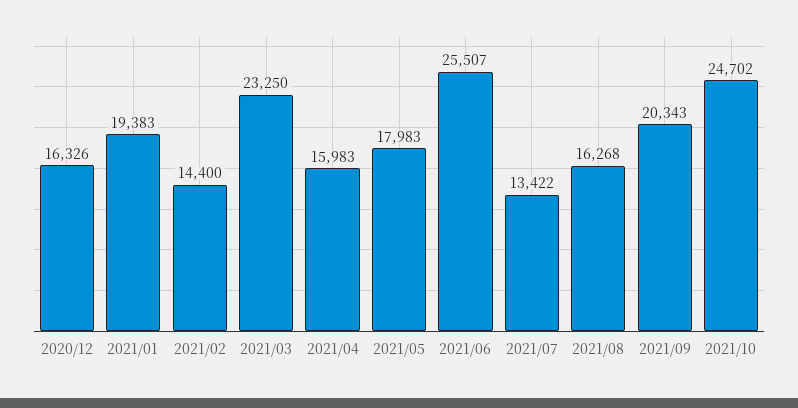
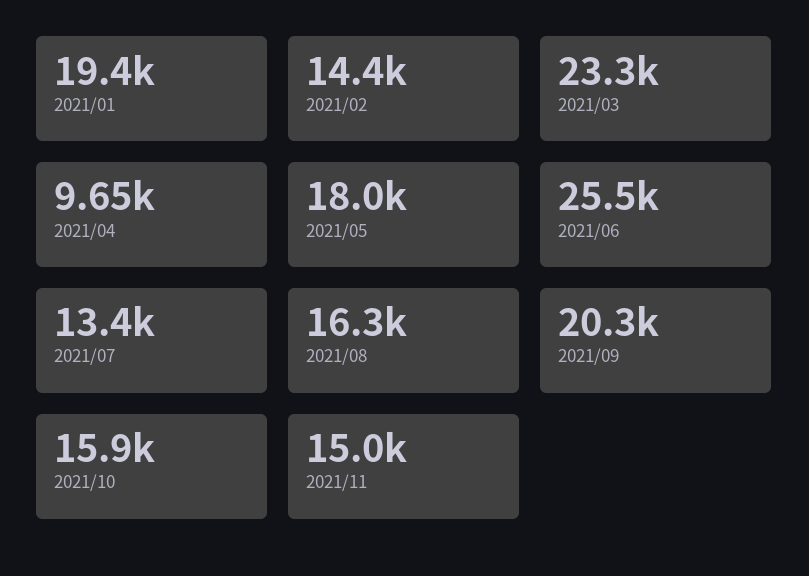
2020/12: 16326 -> none
2021/04: 15983 -> 9650
2021/10: 24702 -> 15900
2021/11: none -> 15000

